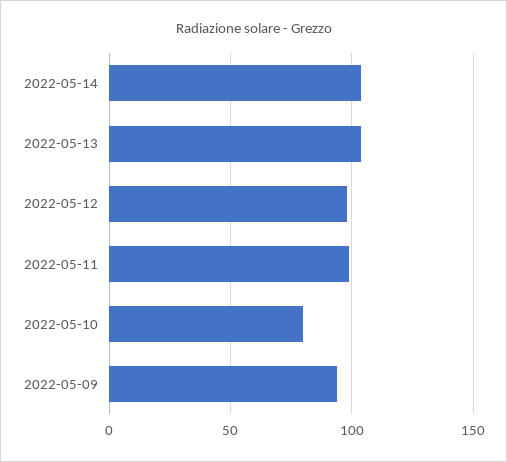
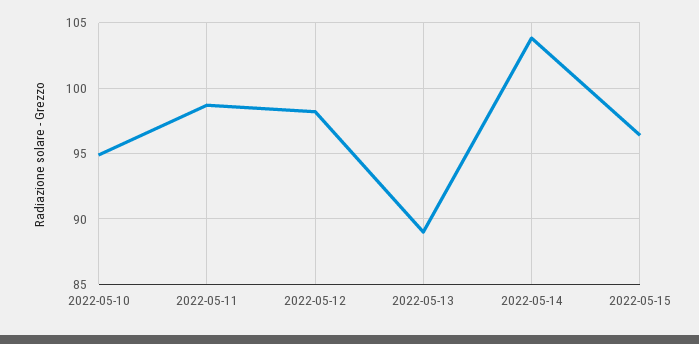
2022-05-13: 105 -> 89
2022-05-10: 80 -> 95
2022-05-09: 95 -> none
2022-05-15: none -> 96.5

